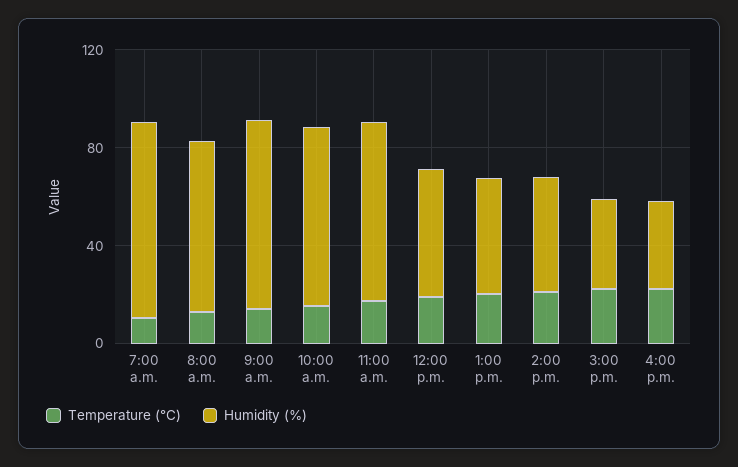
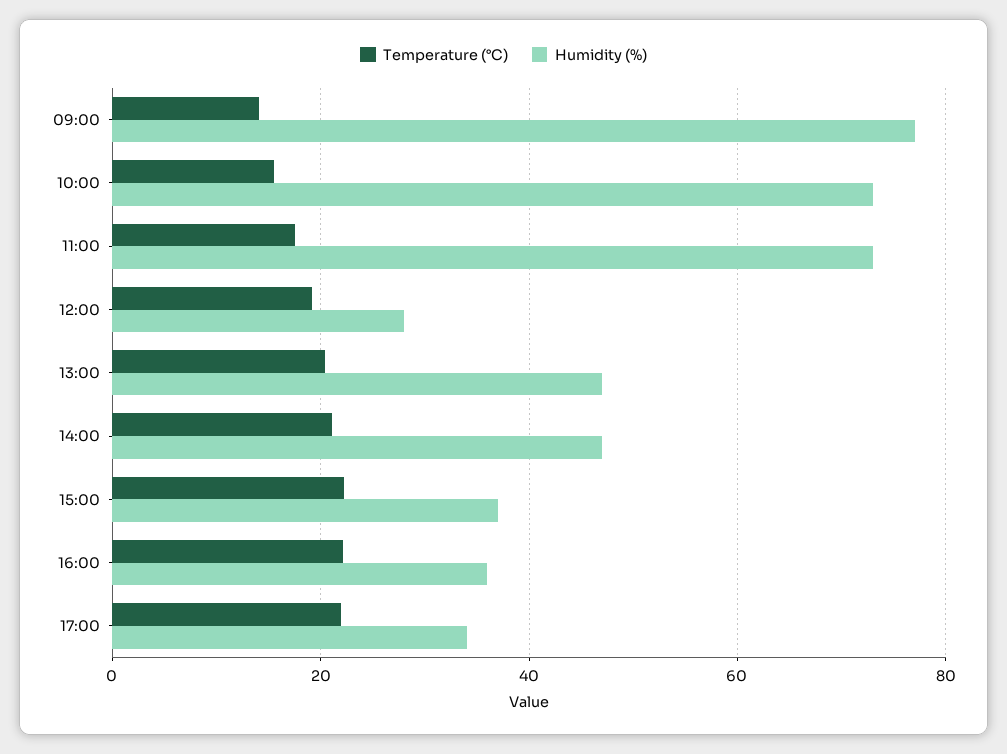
Temperature (°C), 7:00 a.m.: 10 -> none
Humidity (%), 7:00 a.m.: 80 -> none
Temperature (°C), 8:00 a.m.: 10 -> none
Humidity (%), 8:00 a.m.: 70 -> none
Humidity (%), 12:00 p.m.: 50 -> 28
Temperature (°C), 17:00: none -> 22
Humidity (%), 17:00: none -> 34

